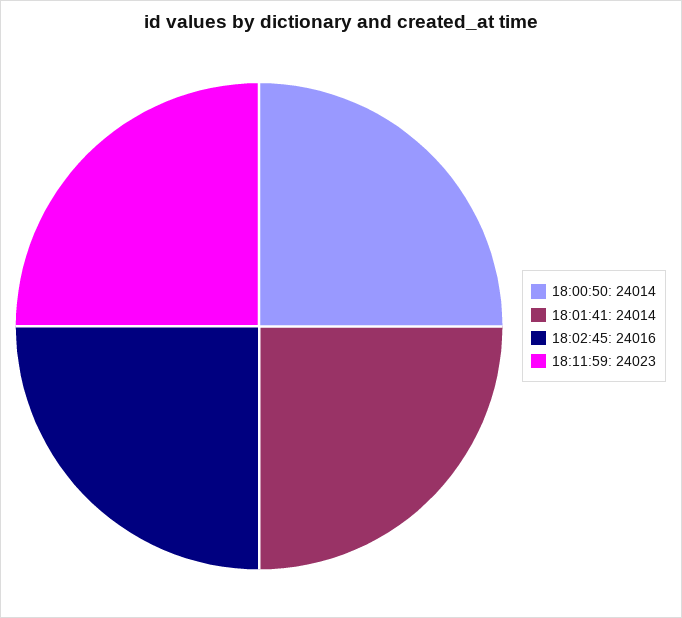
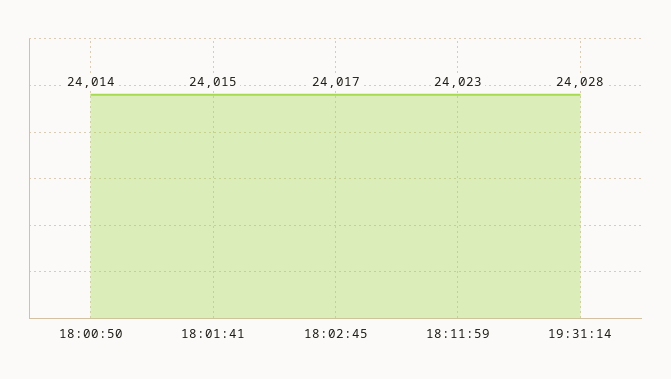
18:01:41: 24014 -> 24015
18:02:45: 24016 -> 24017
19:31:14: none -> 24028

